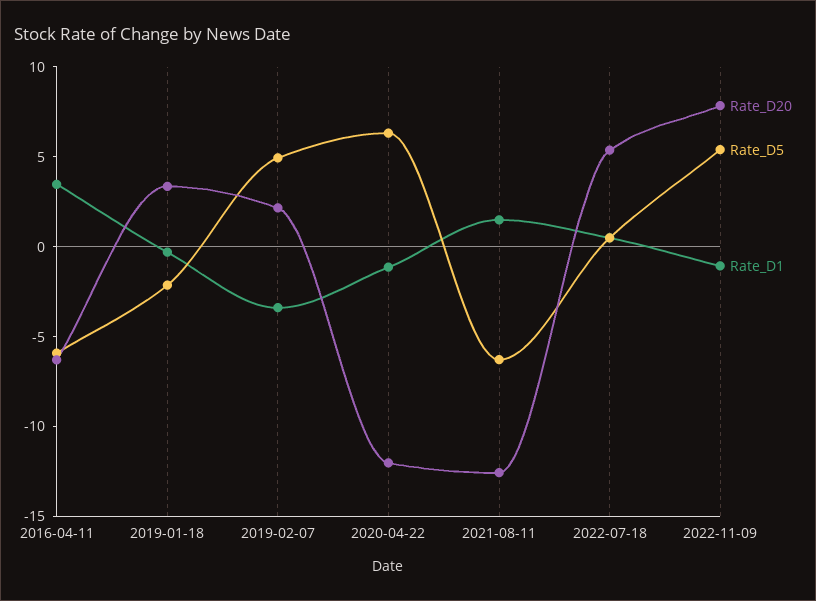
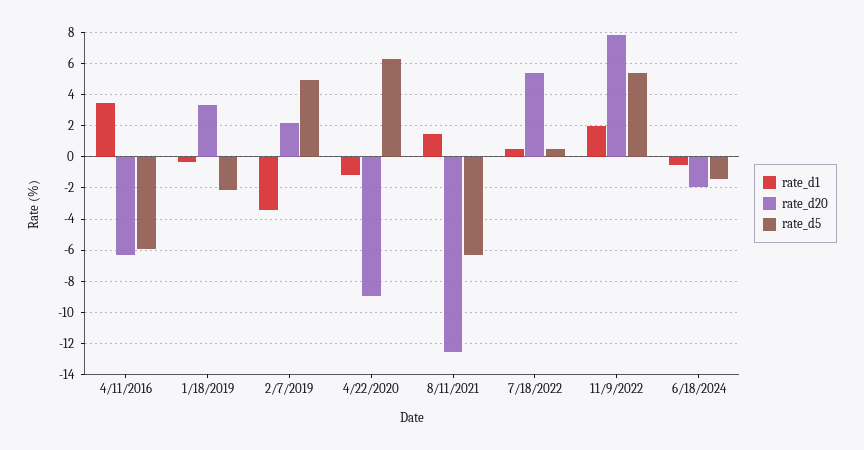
Rate_D20, 2020-04-22: -12 -> -9
Rate_D1, 2022-11-09: -1 -> 2
Rate_D1, 6/18/2024: none -> -0.5
Rate_D20, 6/18/2024: none -> -2
Rate_D5, 6/18/2024: none -> -1.5

